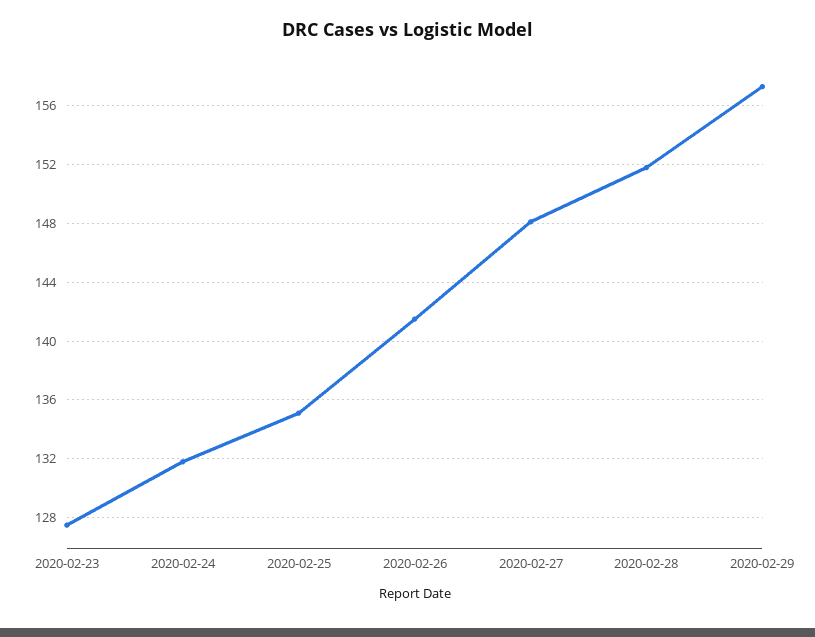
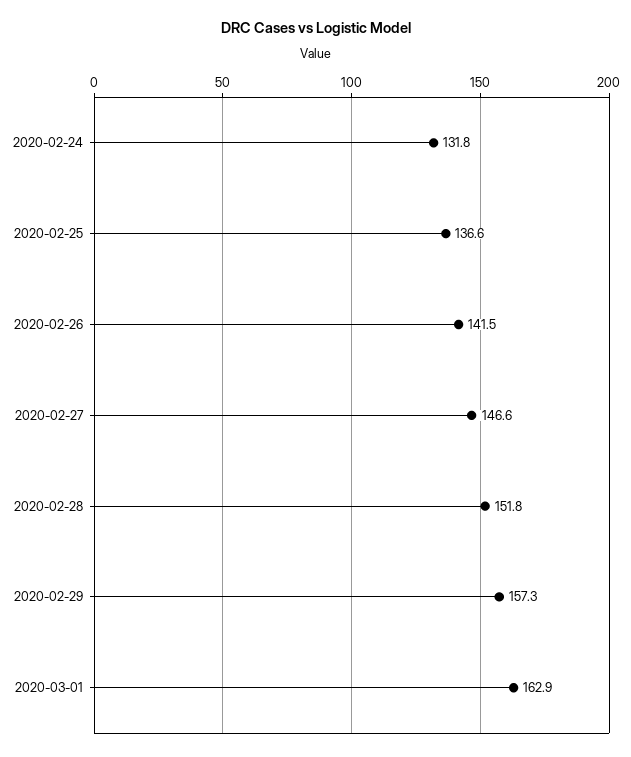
2020-02-23: 127.5 -> none
2020-02-25: 135 -> 136.6
2020-02-27: 148 -> 146.6
2020-03-01: none -> 162.9

